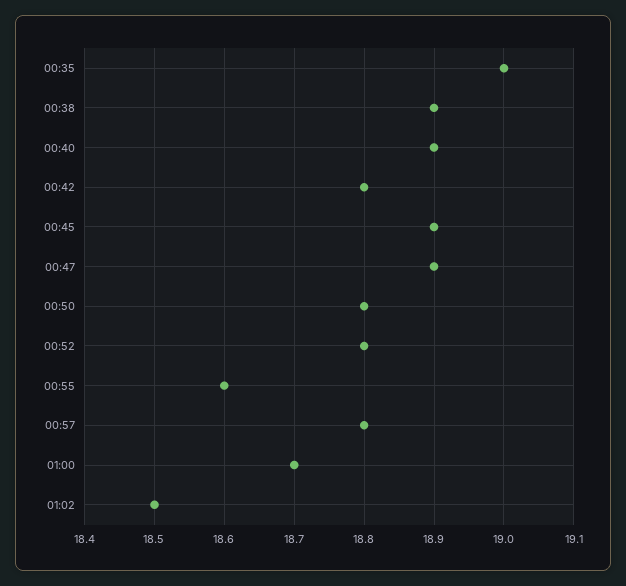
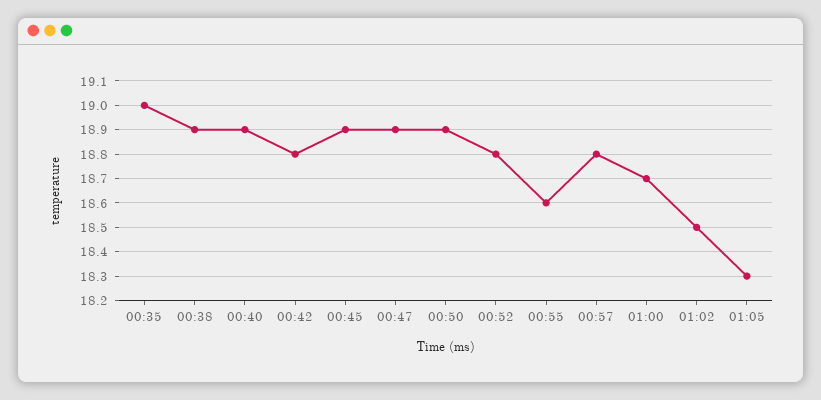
00:50: 18.8 -> 18.9
01:05: none -> 18.3

